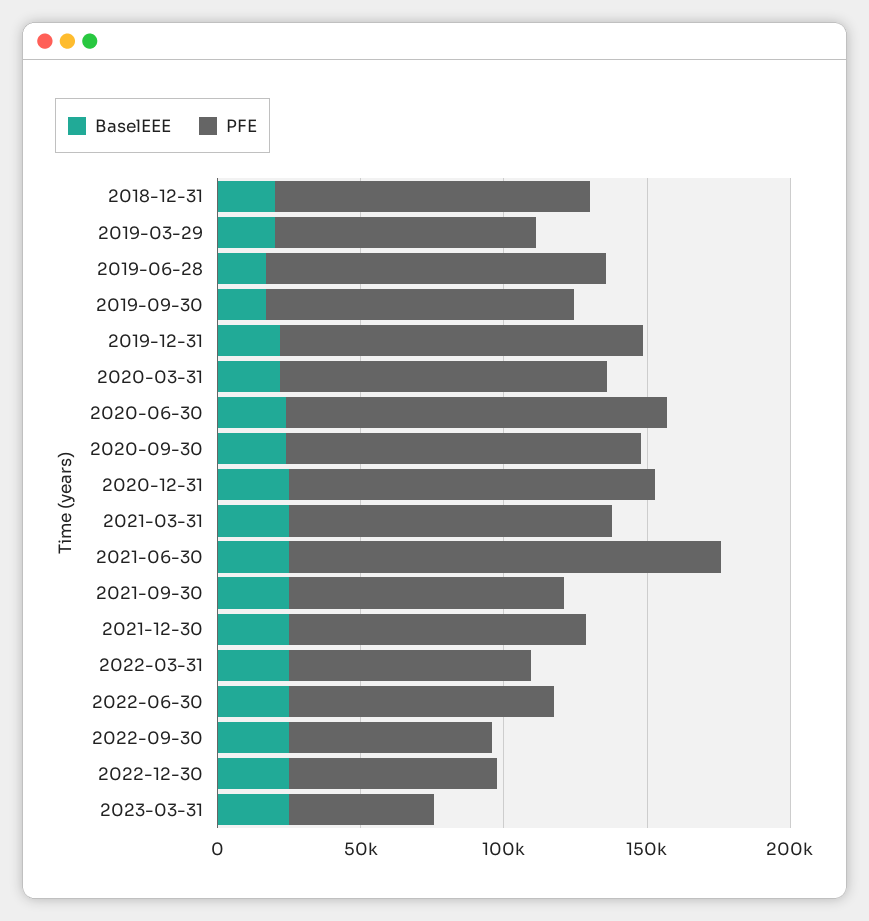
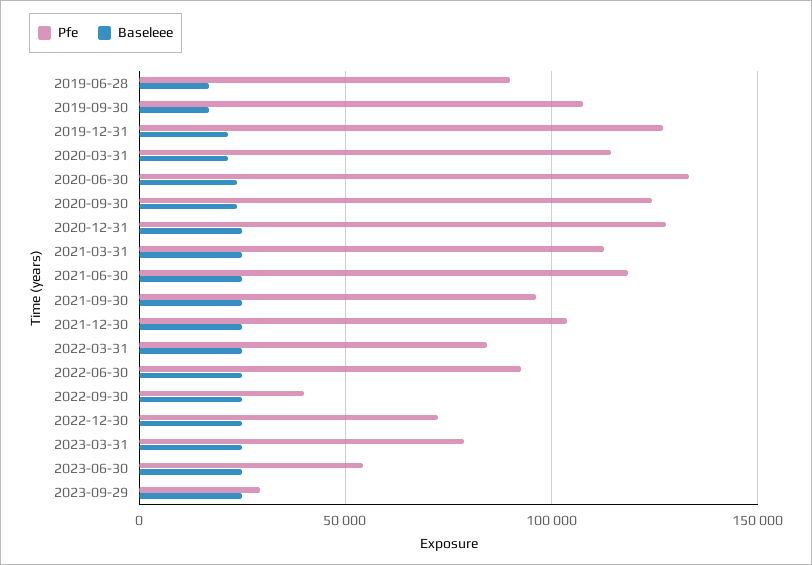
BaselEEE, 2018-12-31: 20000 -> none
PFE, 2018-12-31: 110000 -> none
BaselEEE, 2019-03-29: 20000 -> none
PFE, 2019-03-29: 90000 -> none
PFE, 2019-06-28: 120000 -> 90000
PFE, 2021-06-30: 150000 -> 120000
PFE, 2022-09-30: 70000 -> 40000
PFE, 2023-03-31: 50000 -> 80000
PFE, 2023-06-30: none -> 55000
BaselEEE, 2023-06-30: none -> 25000
PFE, 2023-09-29: none -> 30000
BaselEEE, 2023-09-29: none -> 25000

